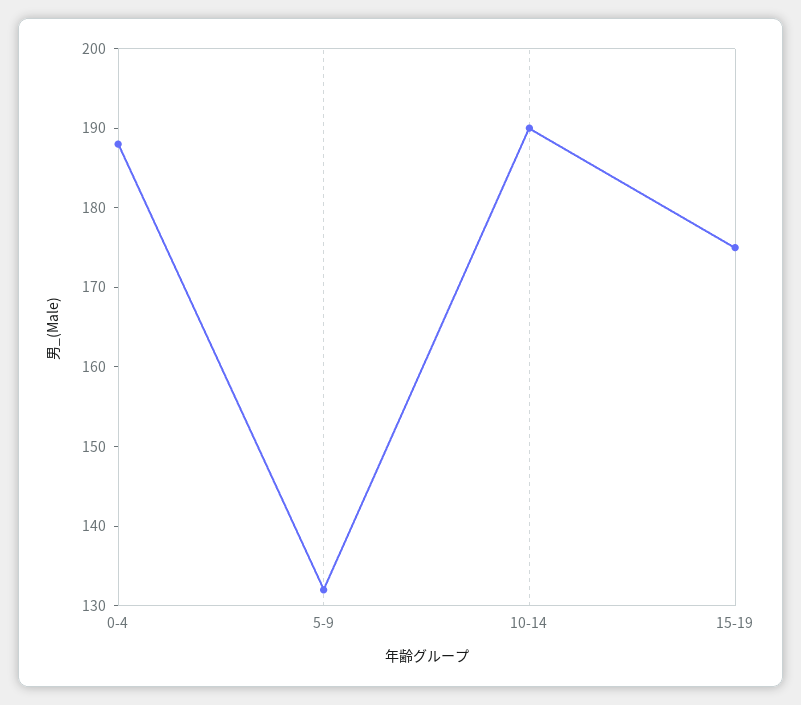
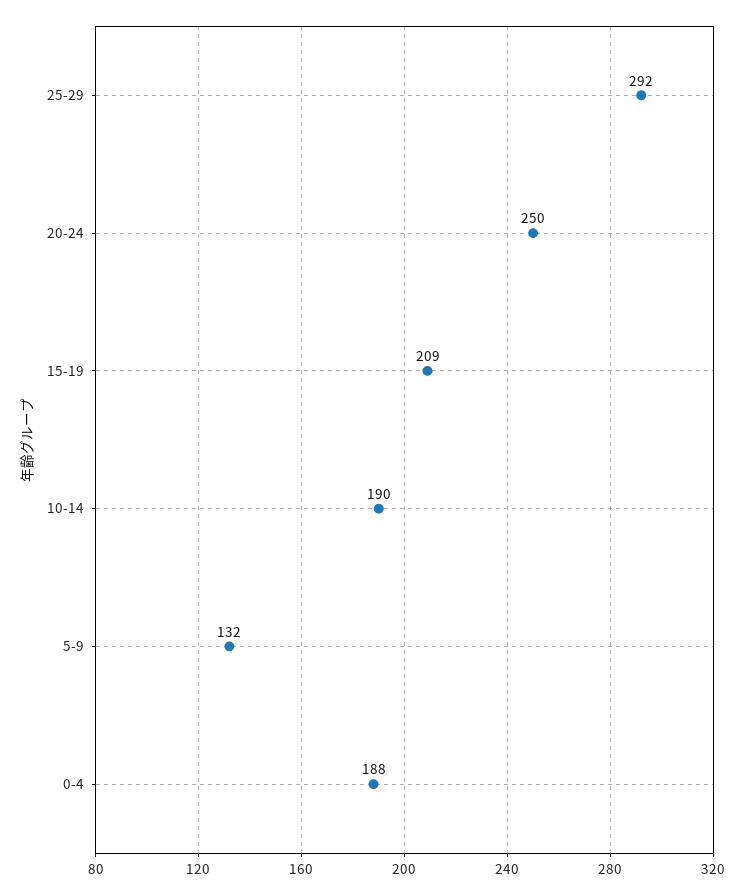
15-19: 175 -> 209
25-29: none -> 292
20-24: none -> 250

